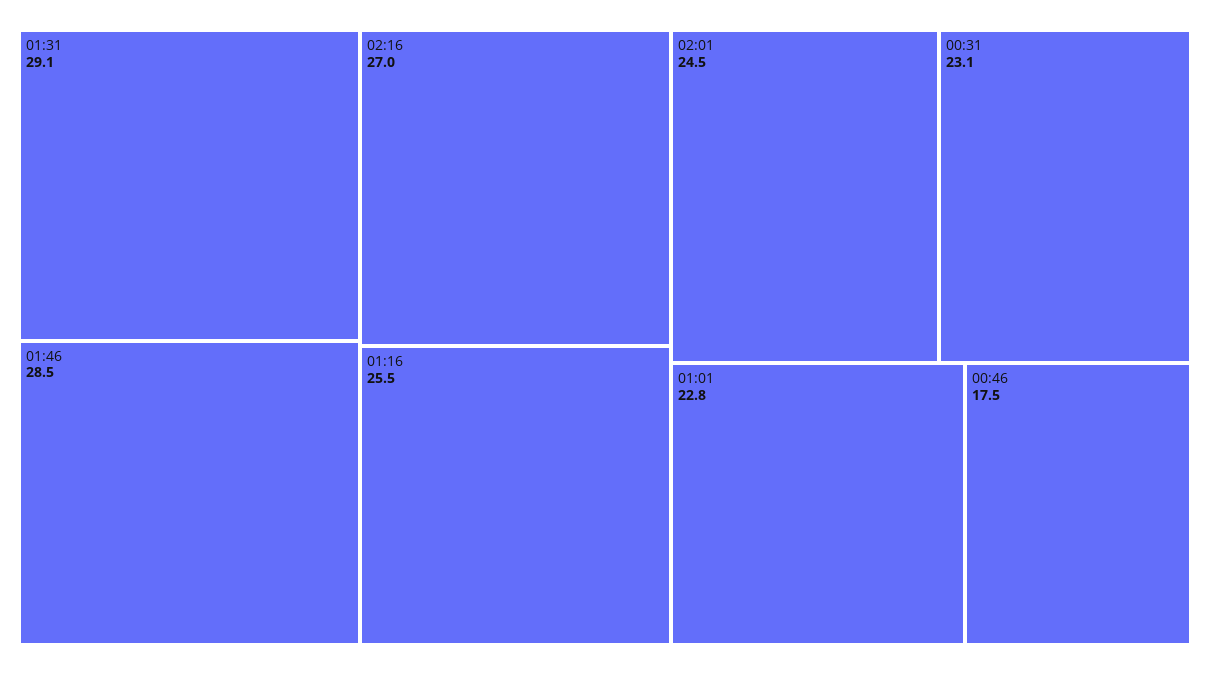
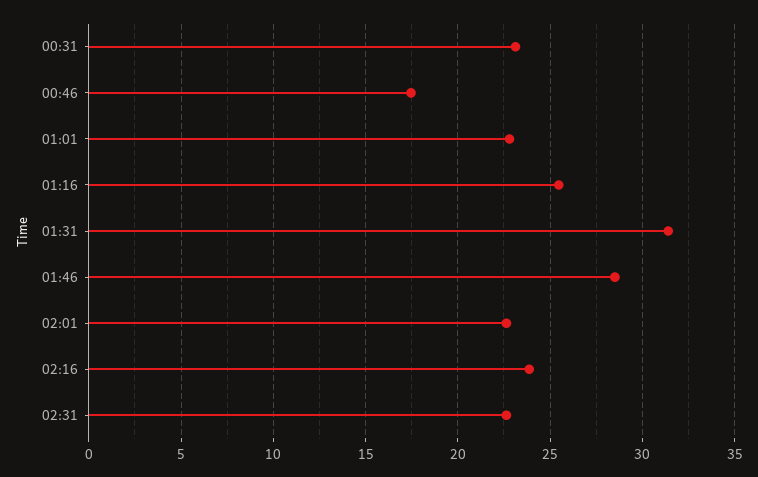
01:31: 29.1 -> 31.5
02:16: 27 -> 24
02:01: 24.5 -> 22.5
02:31: none -> 22.5

